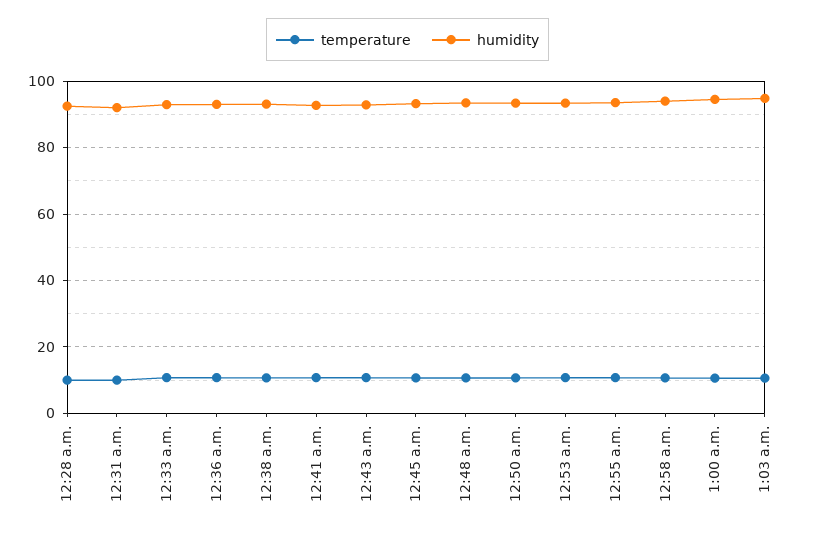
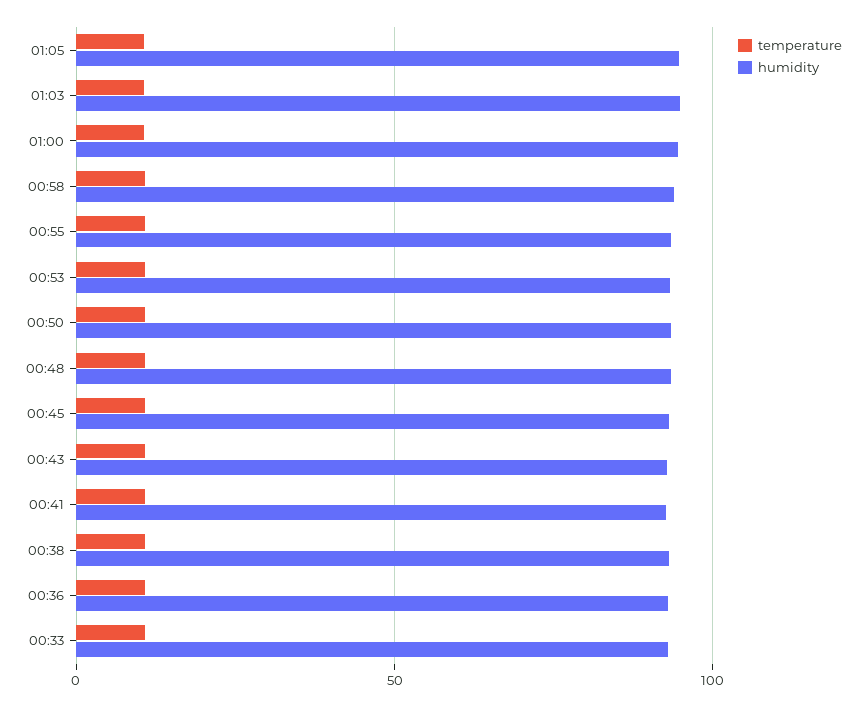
temperature, 12:28 a.m.: 10 -> none
humidity, 12:28 a.m.: 92 -> none
temperature, 12:31 a.m.: 10 -> none
humidity, 12:31 a.m.: 92 -> none
temperature, 01:05: none -> 10
humidity, 01:05: none -> 95

